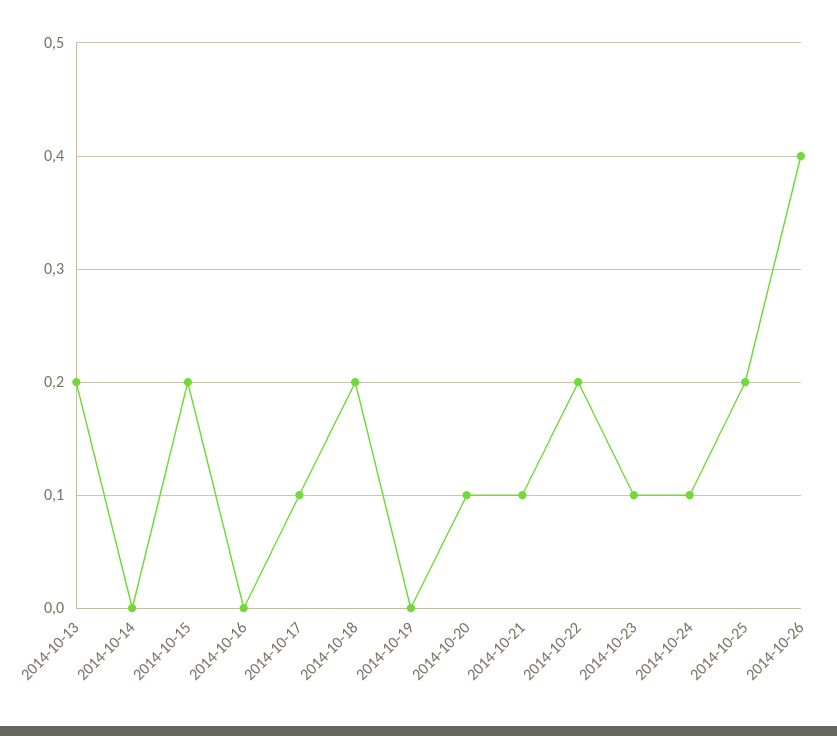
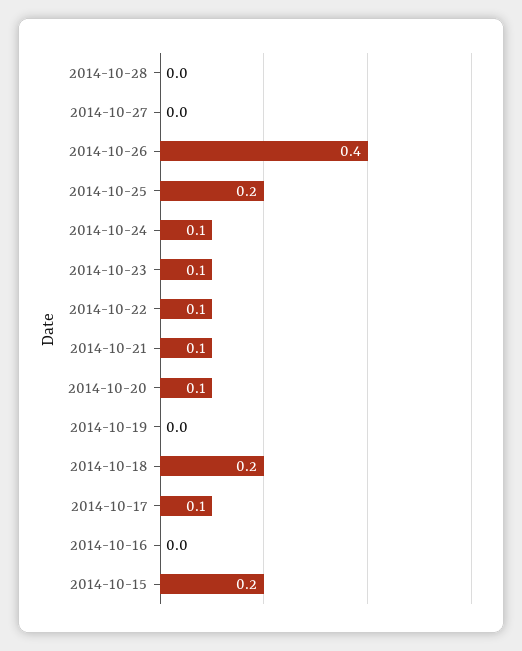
2014-10-13: 0.2 -> none
2014-10-14: 0 -> none
2014-10-22: 0.2 -> 0.1
2014-10-28: none -> 0
2014-10-27: none -> 0

